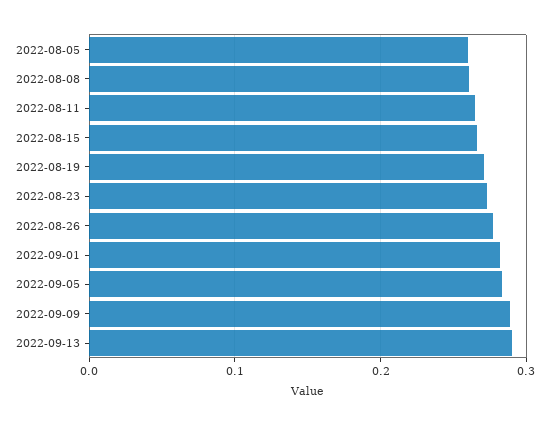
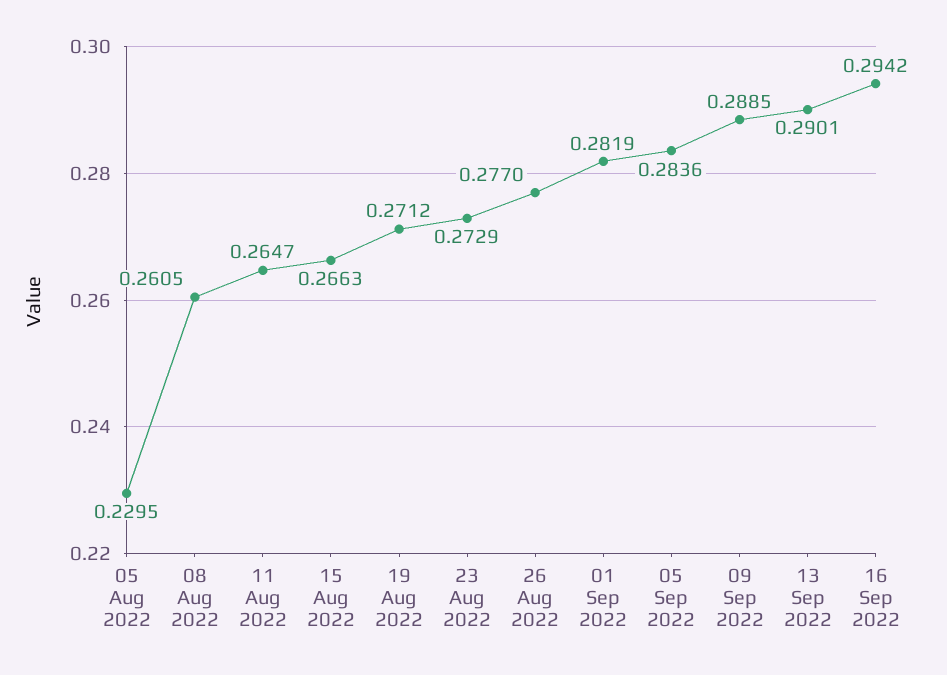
2022-08-05: 0.26 -> 0.2295
16 Sep 2022: none -> 0.2942

